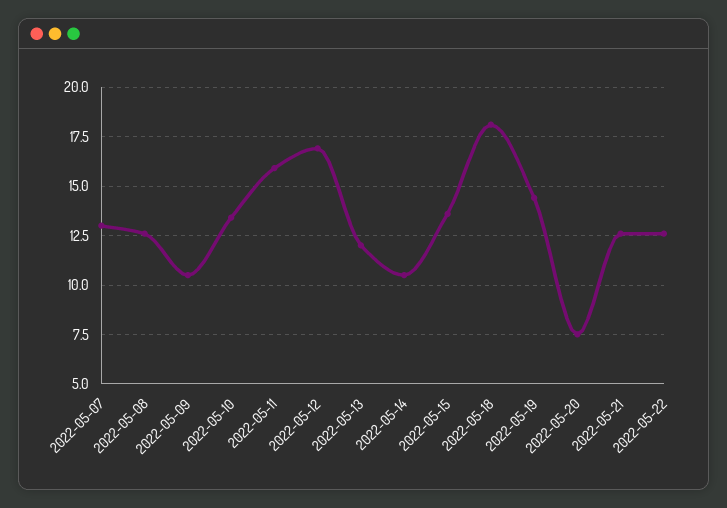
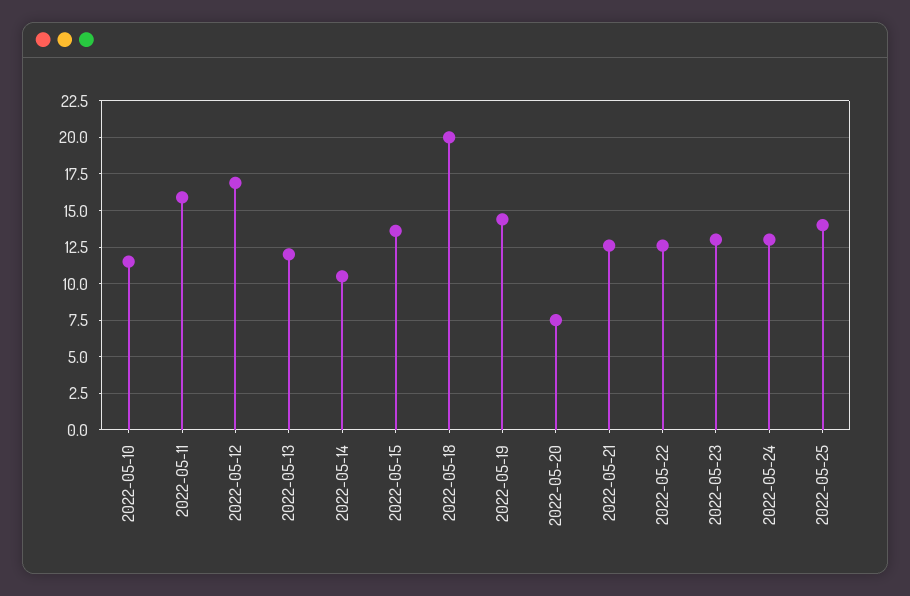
2022-05-07: 13 -> none
2022-05-08: 12.5 -> none
2022-05-09: 10.5 -> none
2022-05-10: 13.5 -> 11.5
2022-05-18: 18 -> 20
2022-05-23: none -> 13
2022-05-24: none -> 13
2022-05-25: none -> 14

